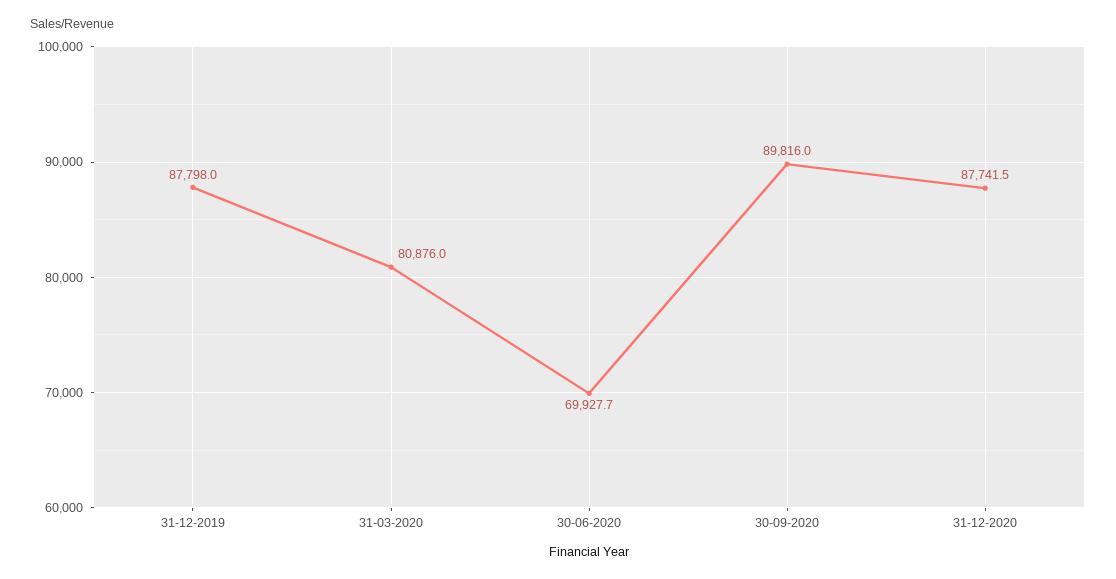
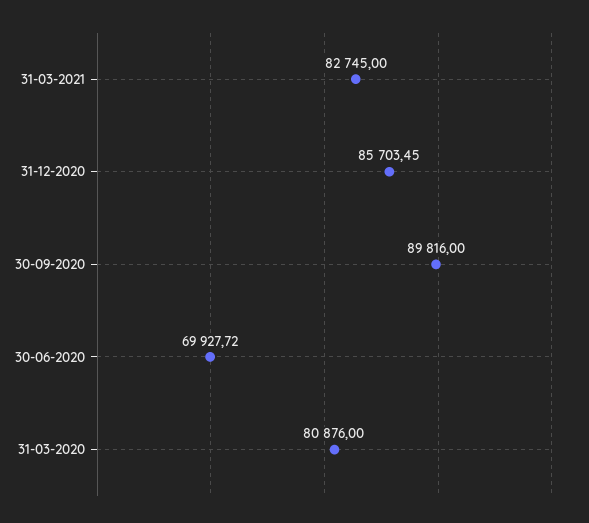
31-12-2019: 87798 -> none
31-12-2020: 87741.5 -> 85703.45
31-03-2021: none -> 82745

